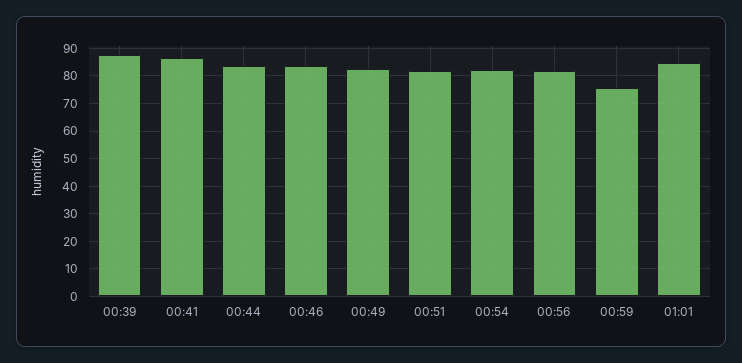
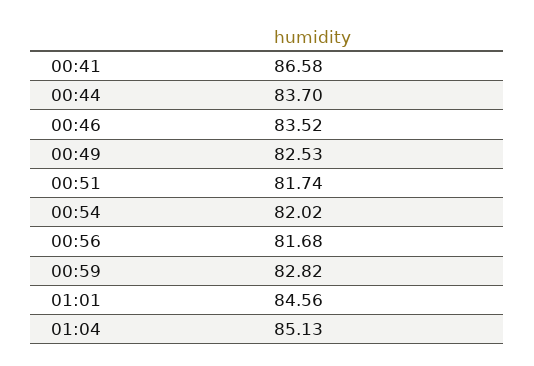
00:39: 87.5 -> none
00:59: 75 -> 82.82
01:04: none -> 85.13

